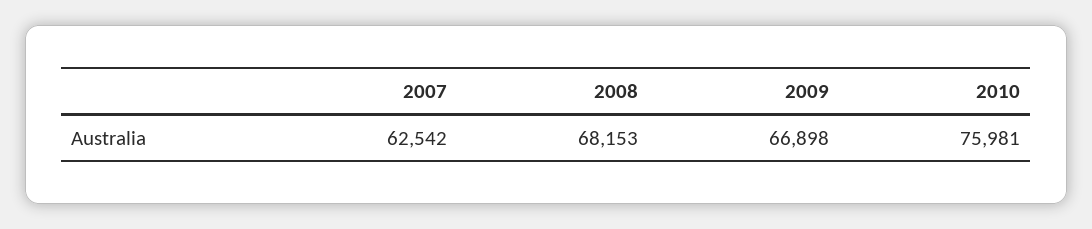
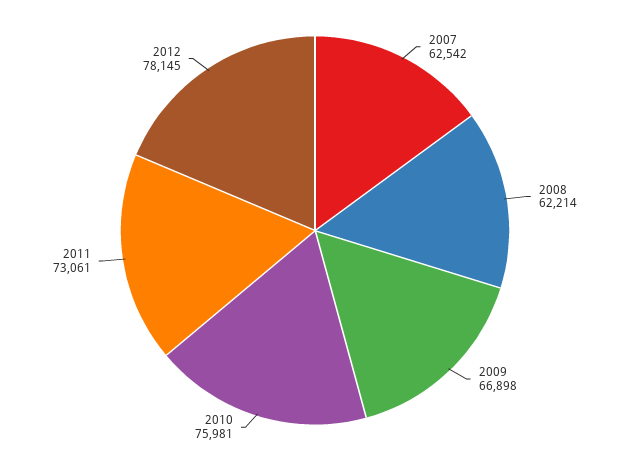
2008: 68153 -> 62214
2011: none -> 73061
2012: none -> 78145

